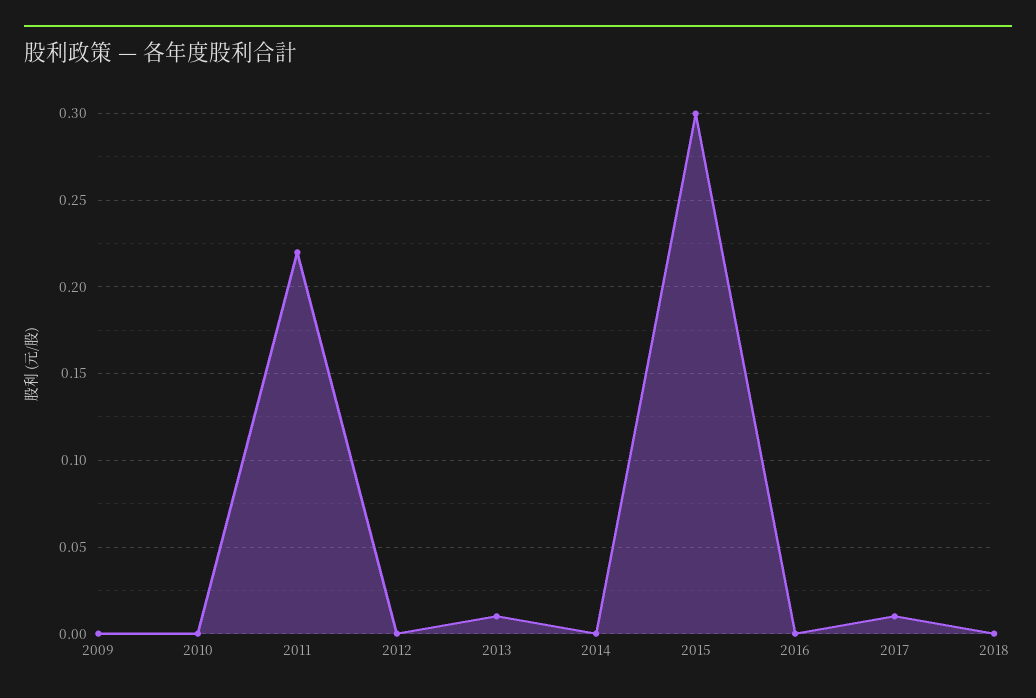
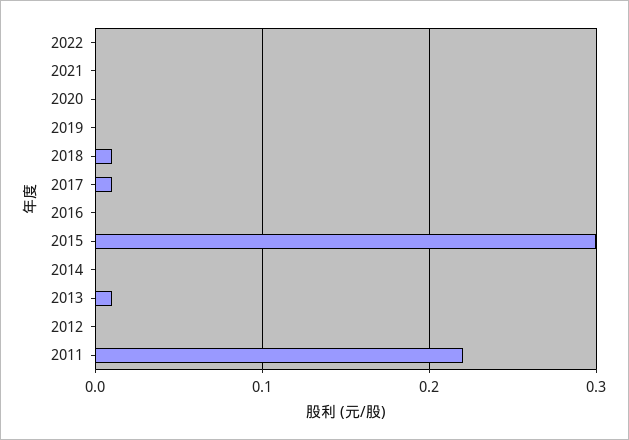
2009: 0 -> none
2010: 0 -> none
2018: 0 -> 0.01
2022: none -> 0
2021: none -> 0
2020: none -> 0
2019: none -> 0

